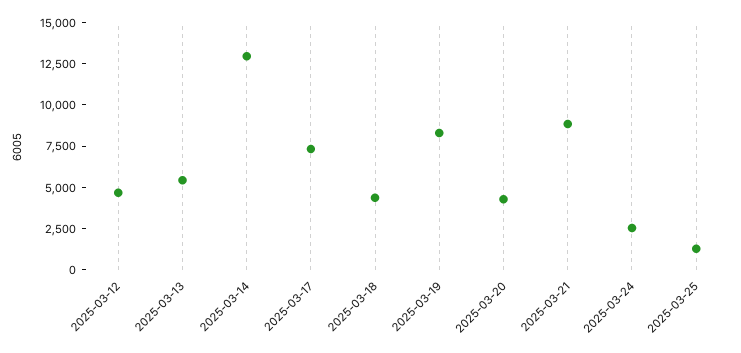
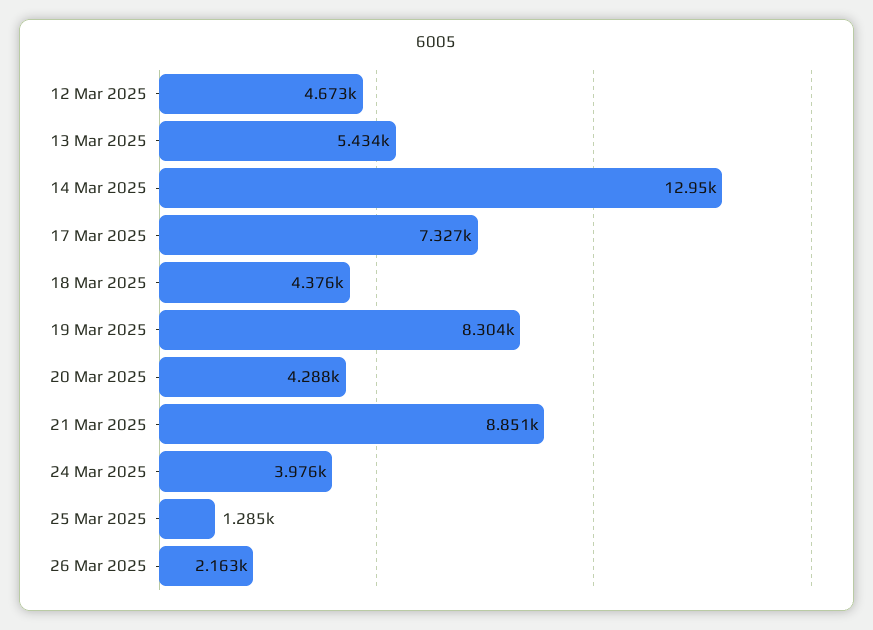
2025-03-24: 2500 -> 3976
26 Mar 2025: none -> 2163

